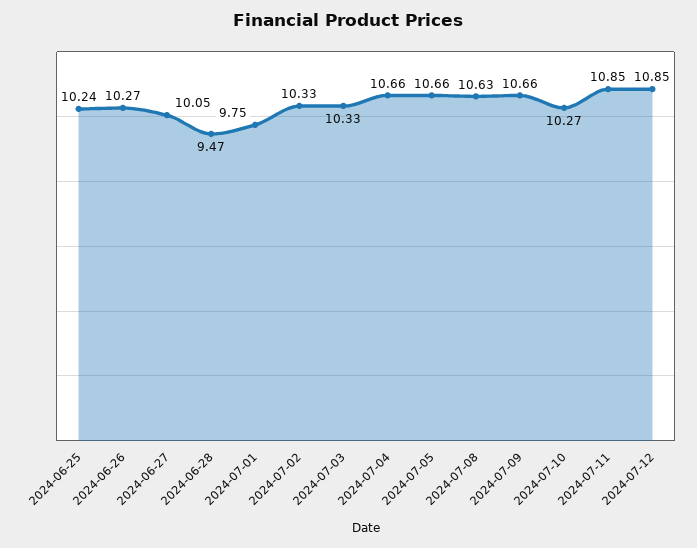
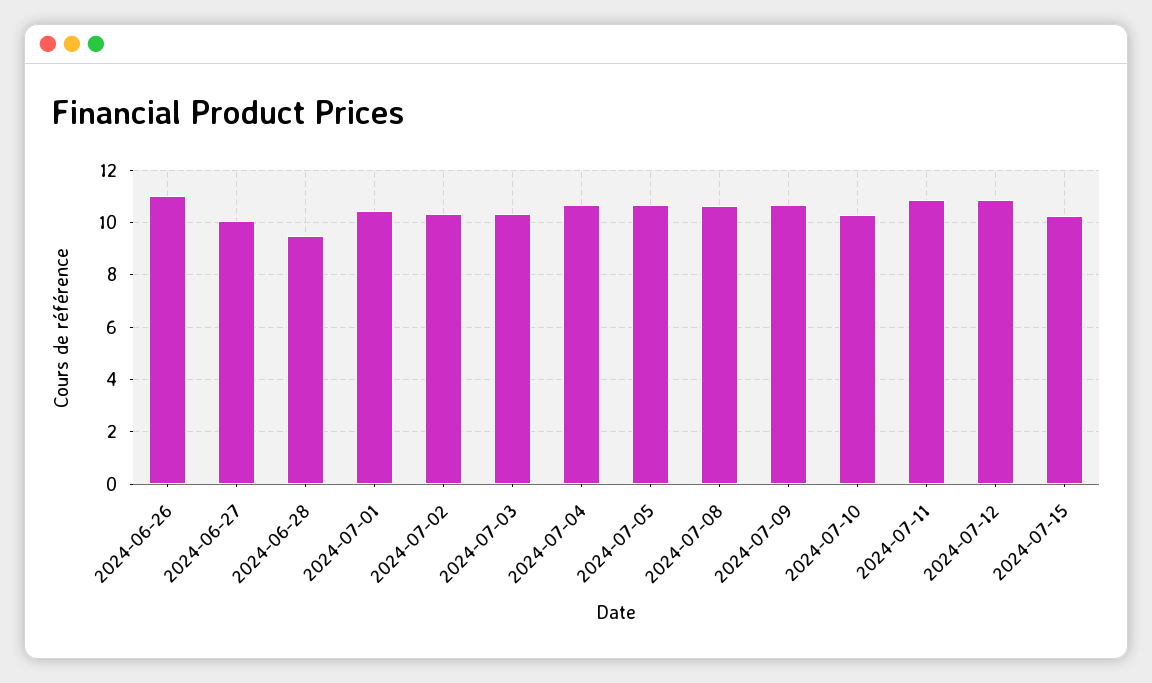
2024-06-25: 10.24 -> none
2024-06-26: 10.27 -> 11
2024-07-01: 9.75 -> 10.5
2024-07-15: none -> 10.25

